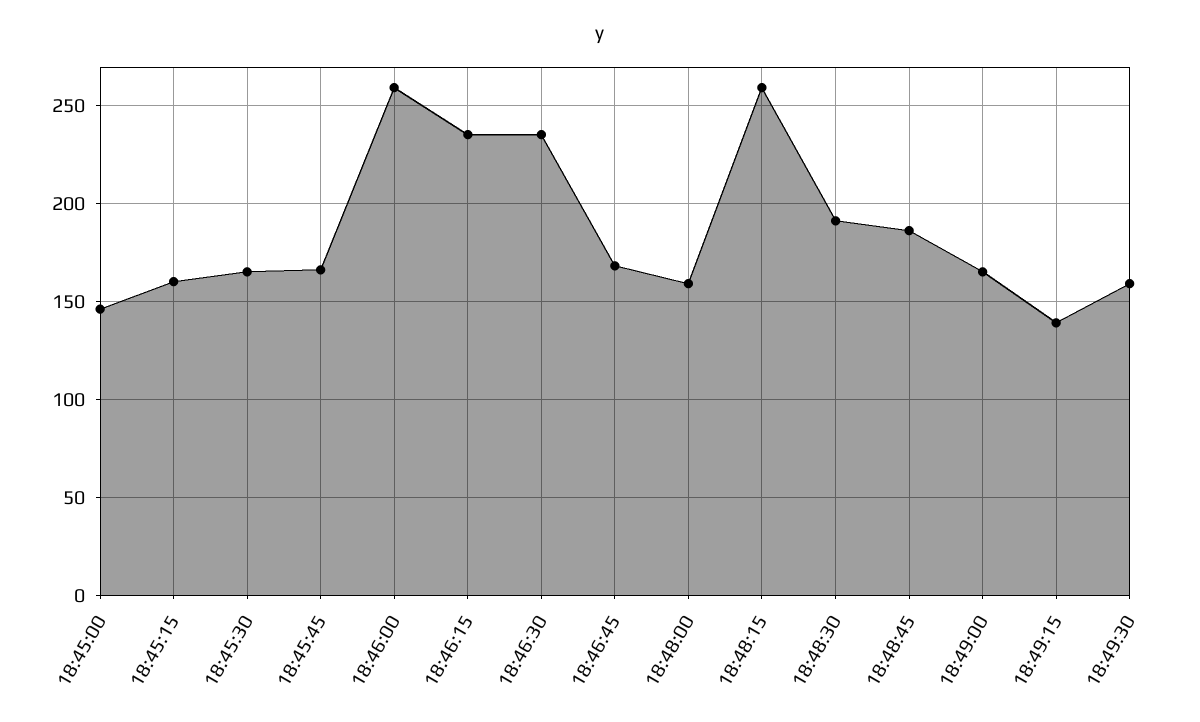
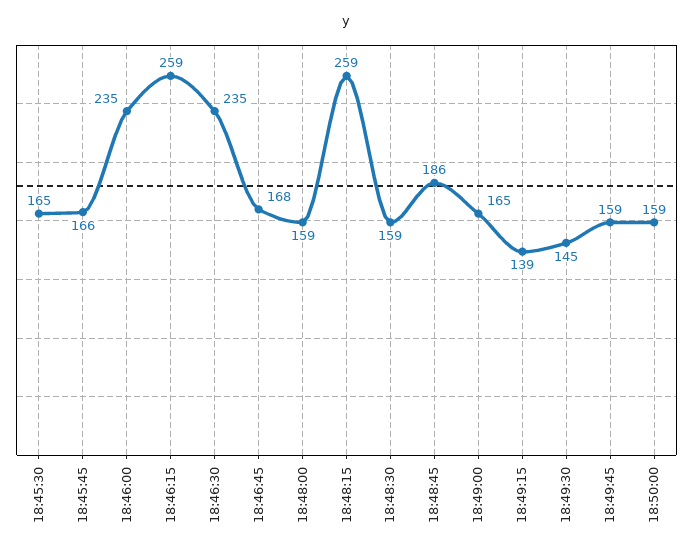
18:45:00: 145 -> none
18:45:15: 160 -> none
18:46:00: 260 -> 235
18:46:15: 235 -> 259
18:48:30: 190 -> 159
18:49:30: 160 -> 145
18:49:45: none -> 159
18:50:00: none -> 159

